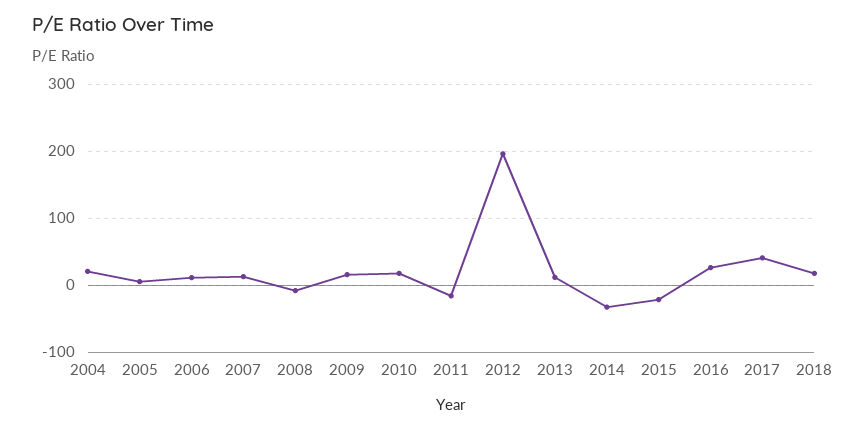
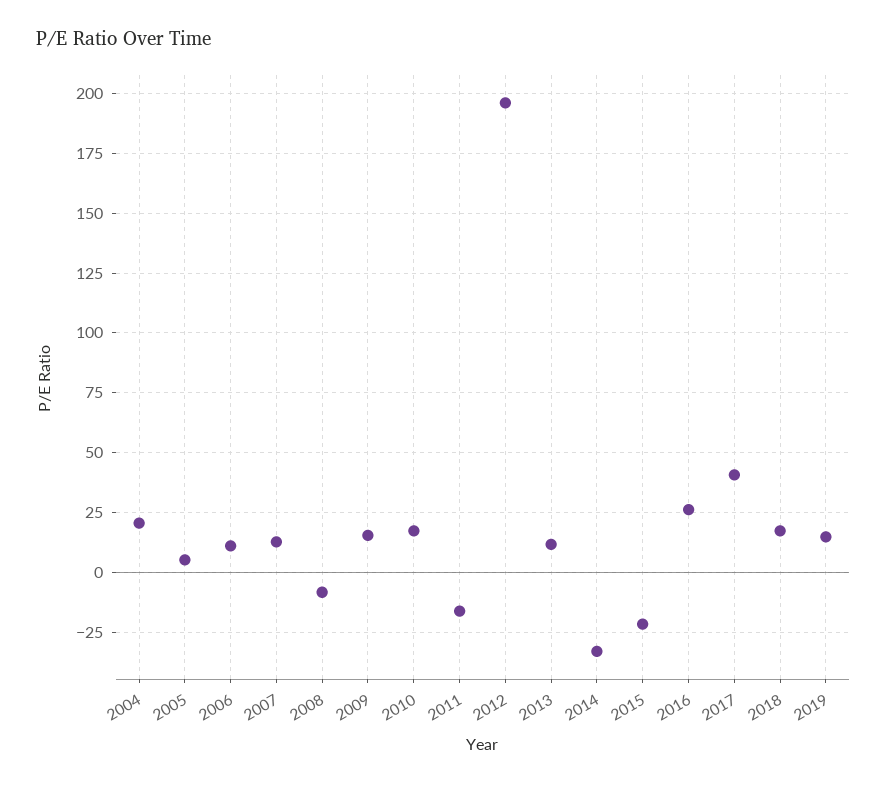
2019: none -> 15

